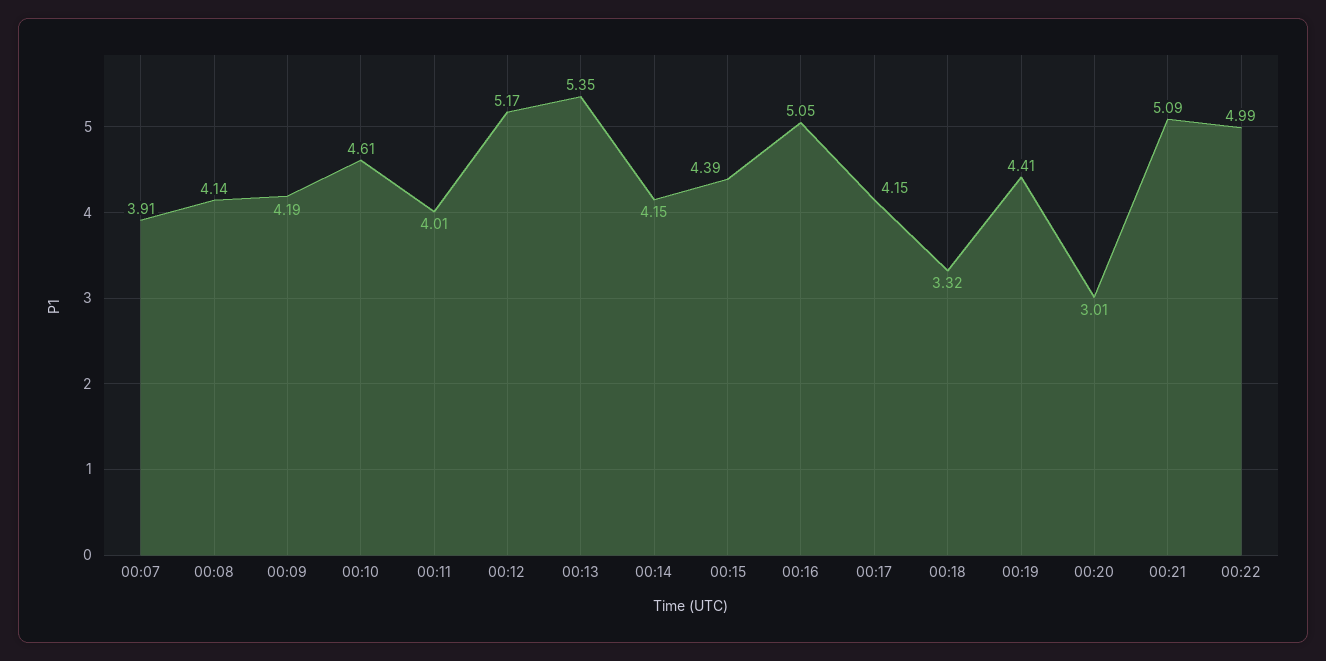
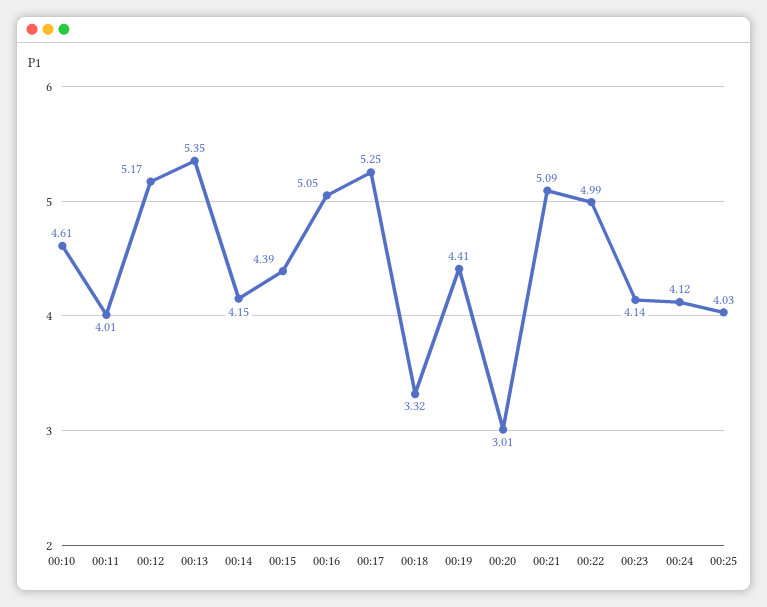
00:07: 3.91 -> none
00:08: 4.14 -> none
00:09: 4.19 -> none
00:17: 4.15 -> 5.25
00:23: none -> 4.14
00:24: none -> 4.12
00:25: none -> 4.03

